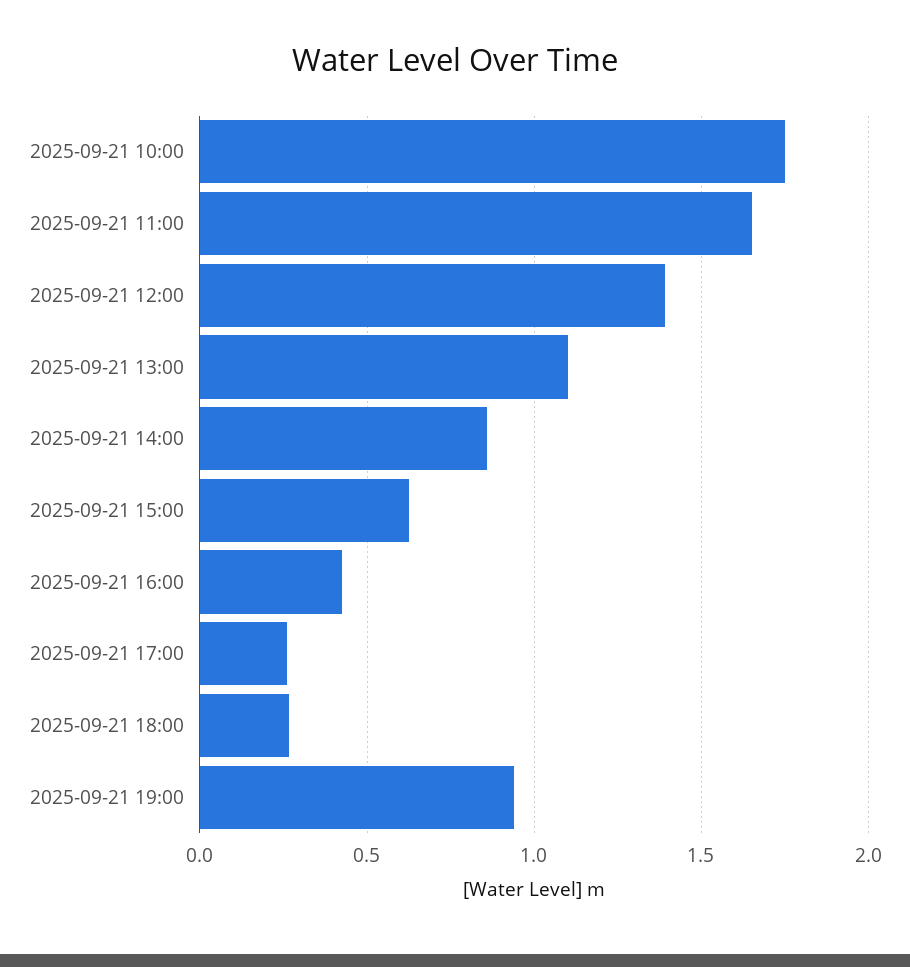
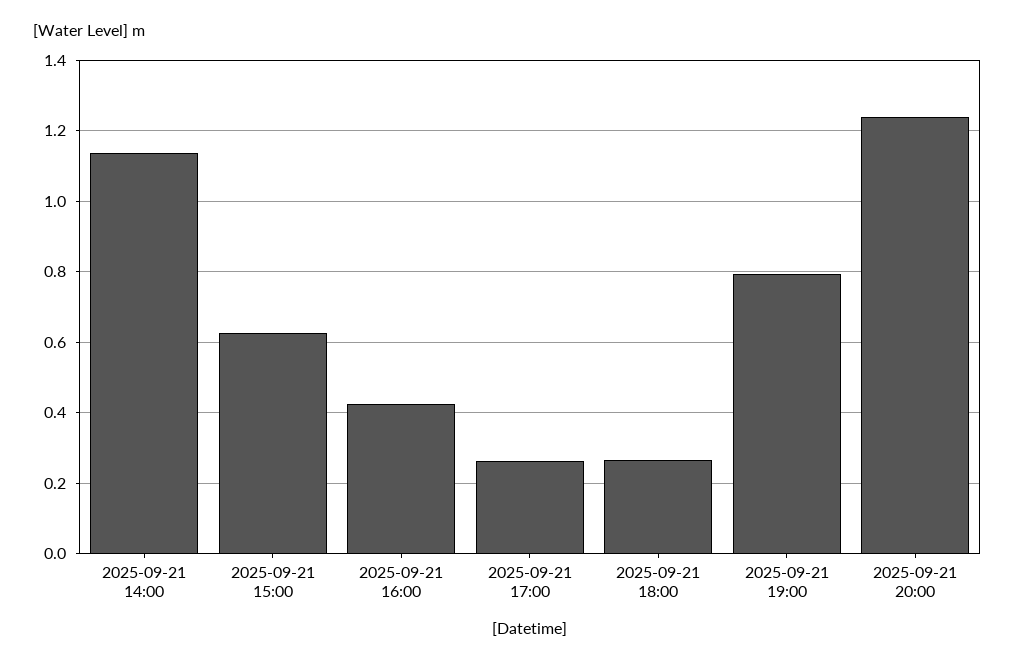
2025-09-21 10:00: 1.75 -> none
2025-09-21 11:00: 1.65 -> none
2025-09-21 12:00: 1.4 -> none
2025-09-21 13:00: 1.1 -> none
2025-09-21 14:00: 0.85 -> 1.14
2025-09-21 19:00: 0.95 -> 0.8
2025-09-21 20:00: none -> 1.24

